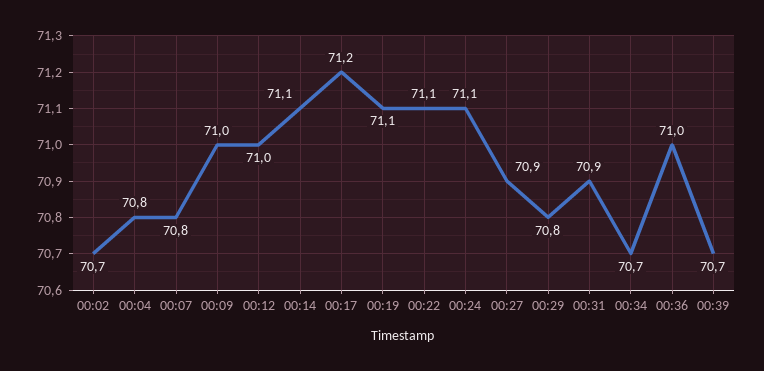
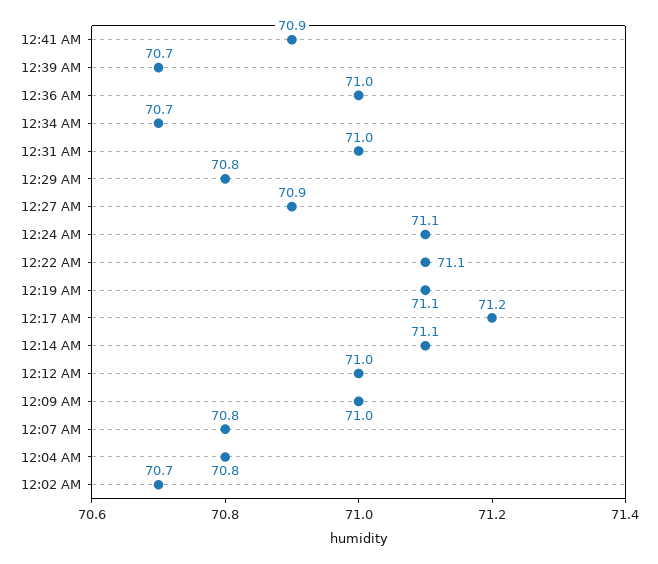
00:31: 70.9 -> 71
12:41 AM: none -> 70.9

